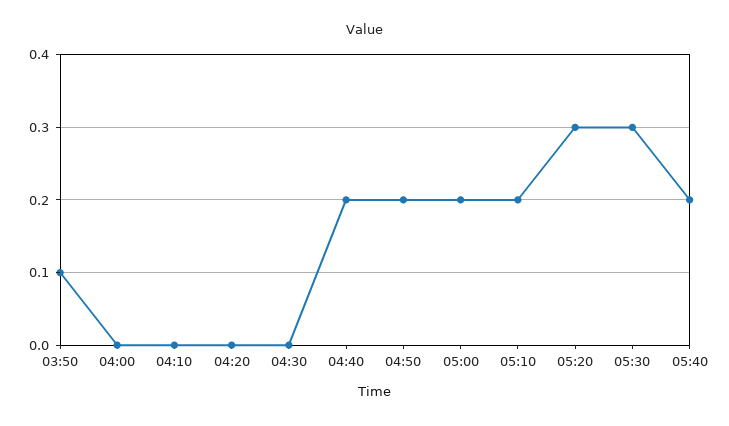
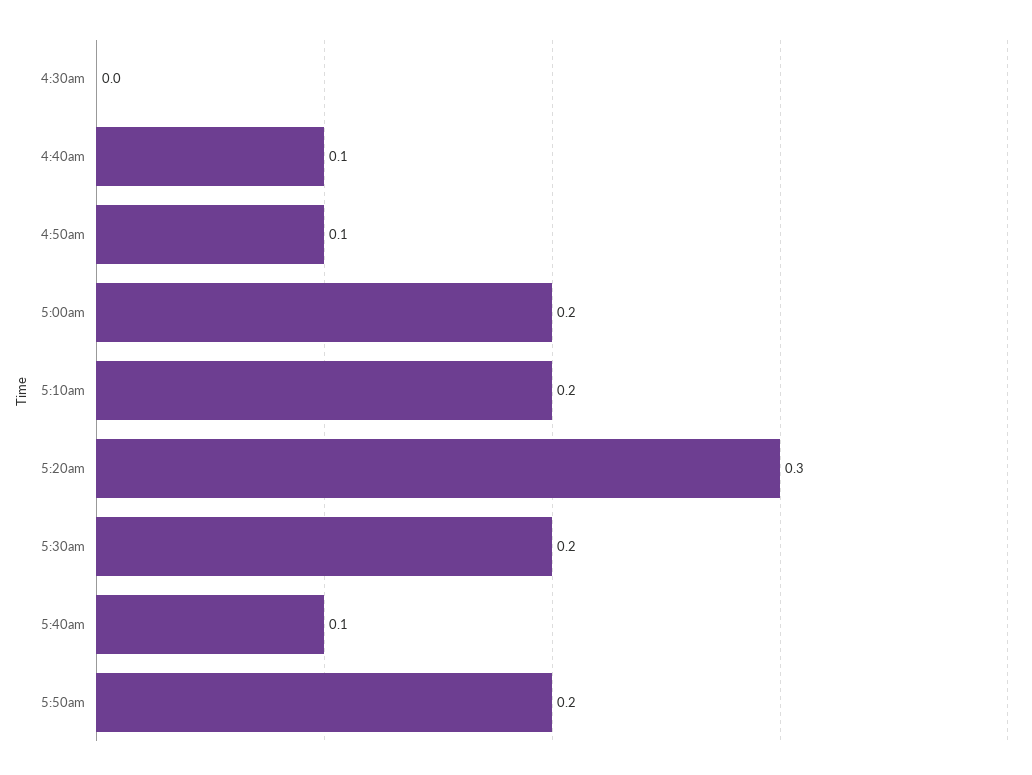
03:50: 0.1 -> none
04:00: 0 -> none
04:10: 0 -> none
04:20: 0 -> none
04:40: 0.2 -> 0.1
04:50: 0.2 -> 0.1
05:30: 0.3 -> 0.2
05:40: 0.2 -> 0.1
5:50am: none -> 0.2

